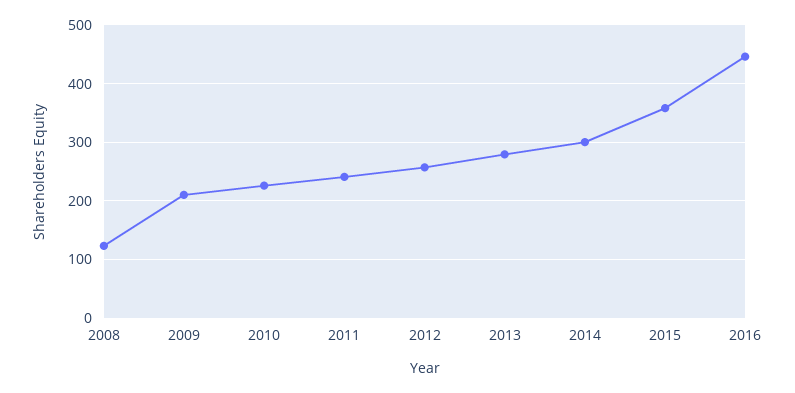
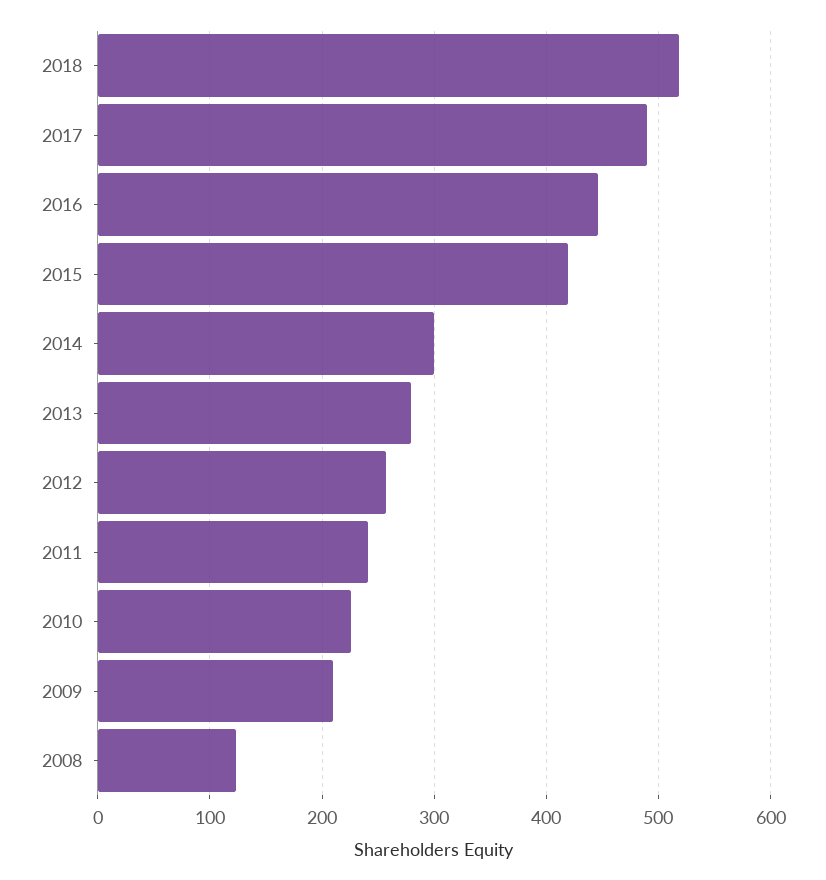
2015: 360 -> 420
2018: none -> 520
2017: none -> 490

